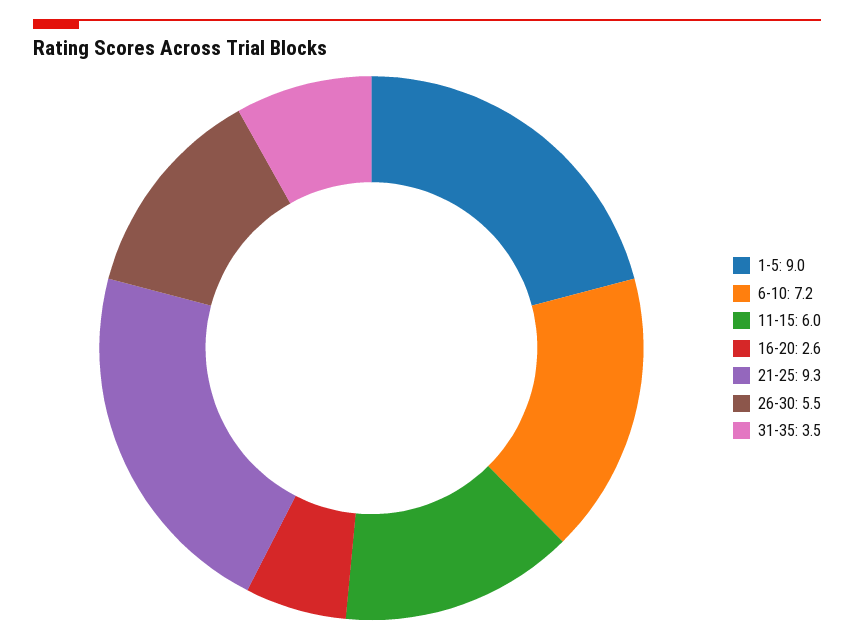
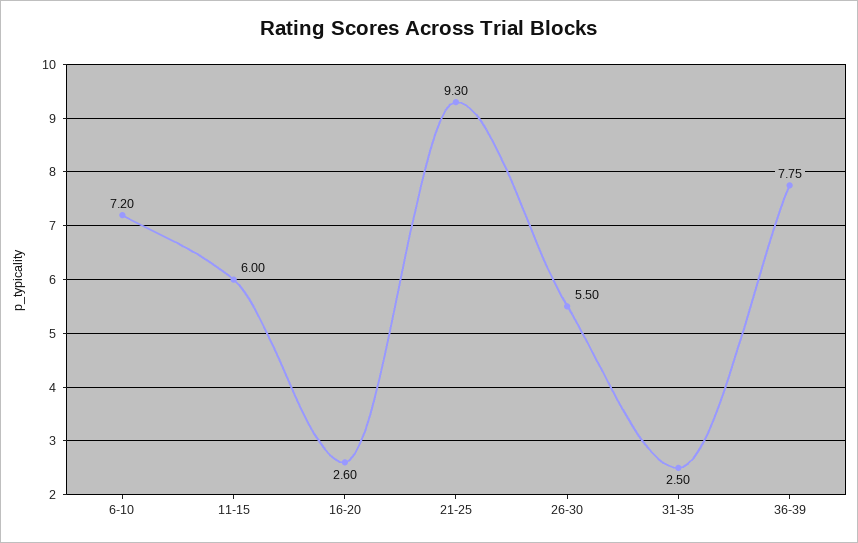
1-5: 9 -> none
31-35: 3.5 -> 2.5
36-39: none -> 7.75

